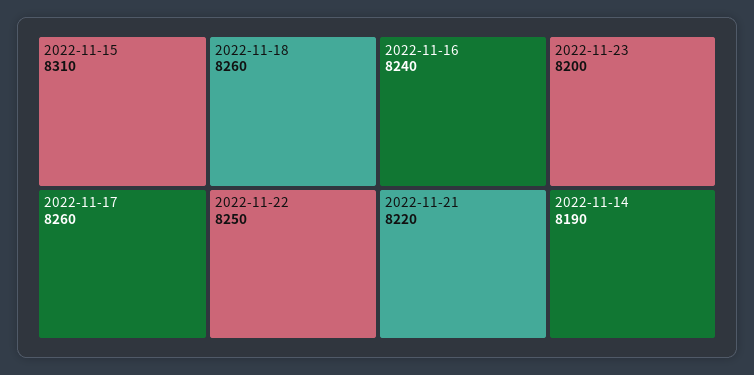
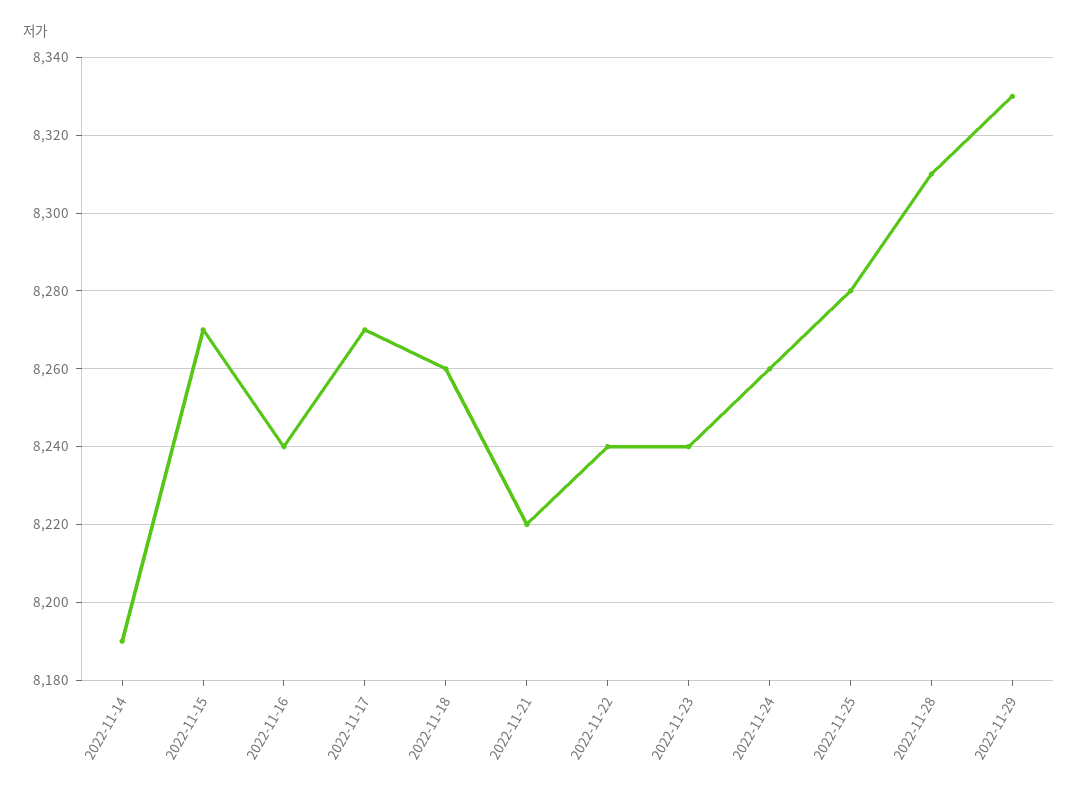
2022-11-15: 8310 -> 8270
2022-11-17: 8260 -> 8270
2022-11-22: 8250 -> 8240
2022-11-23: 8200 -> 8240
2022-11-24: none -> 8260
2022-11-25: none -> 8280
2022-11-28: none -> 8310
2022-11-29: none -> 8330

